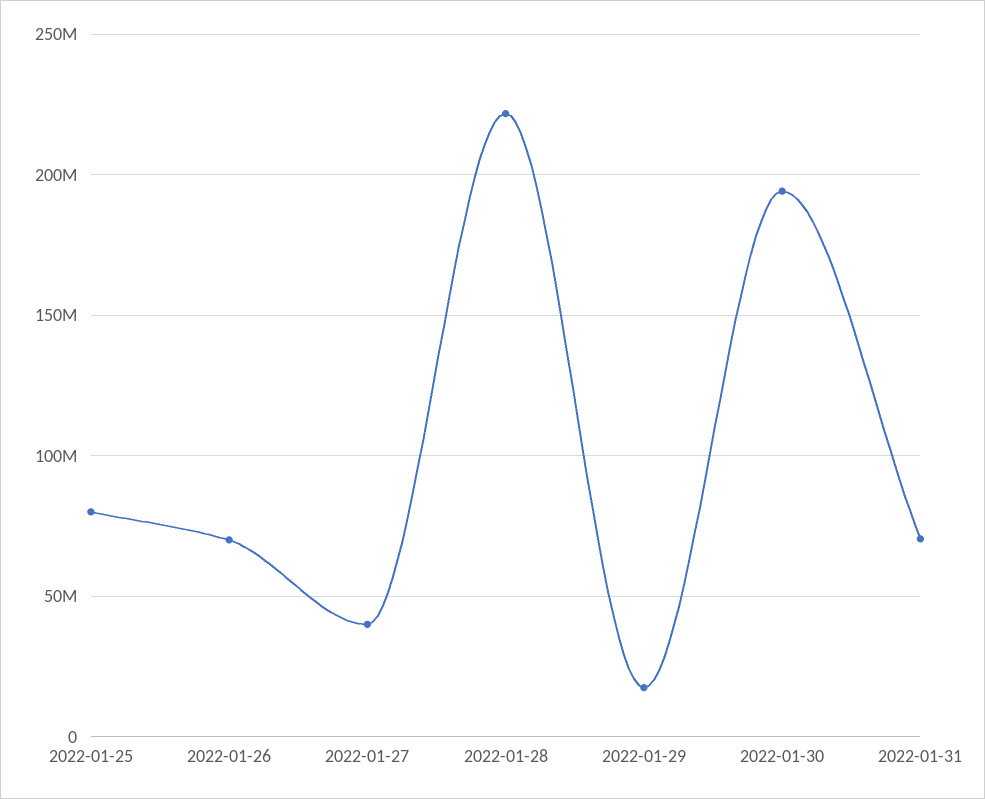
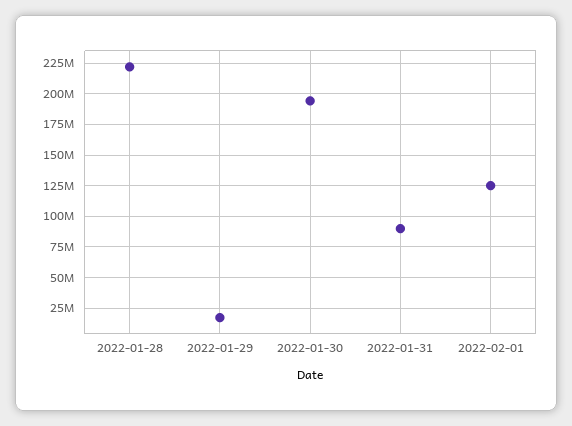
2022-01-25: 80000000 -> none
2022-01-26: 70000000 -> none
2022-01-27: 40000000 -> none
2022-01-31: 70000000 -> 90000000
2022-02-01: none -> 125000000

